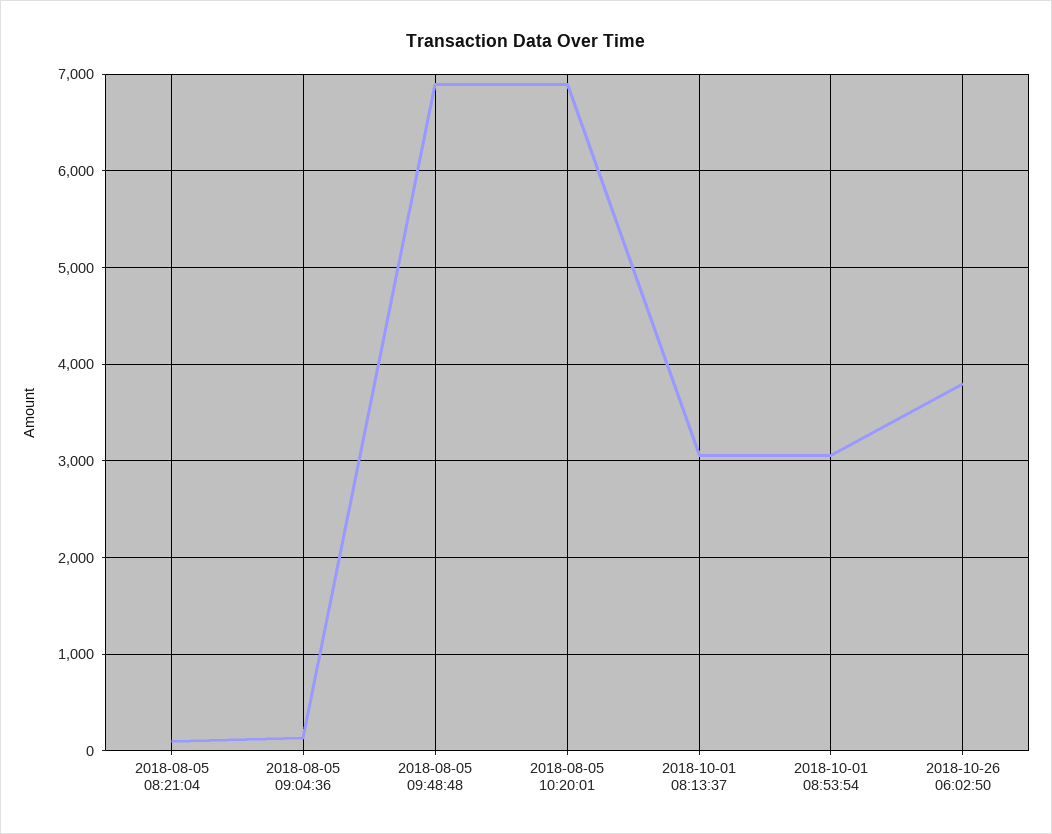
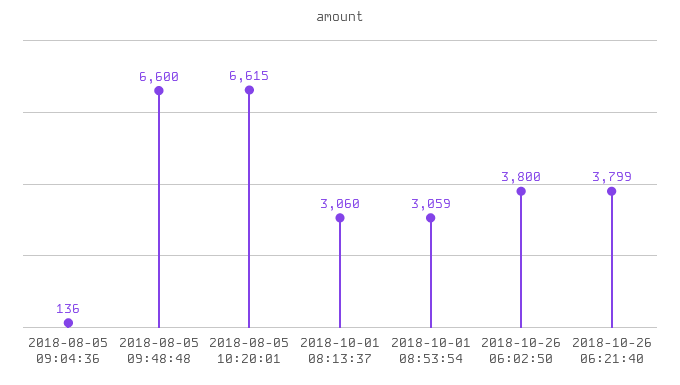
2018-08-05 08:21:04: 100 -> none
2018-08-05 09:48:48: 6900 -> 6600
2018-08-05 10:20:01: 6900 -> 6615
2018-10-26 06:21:40: none -> 3799

